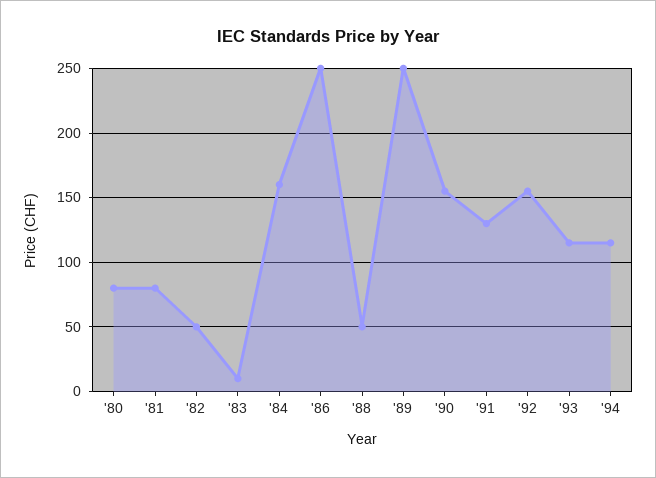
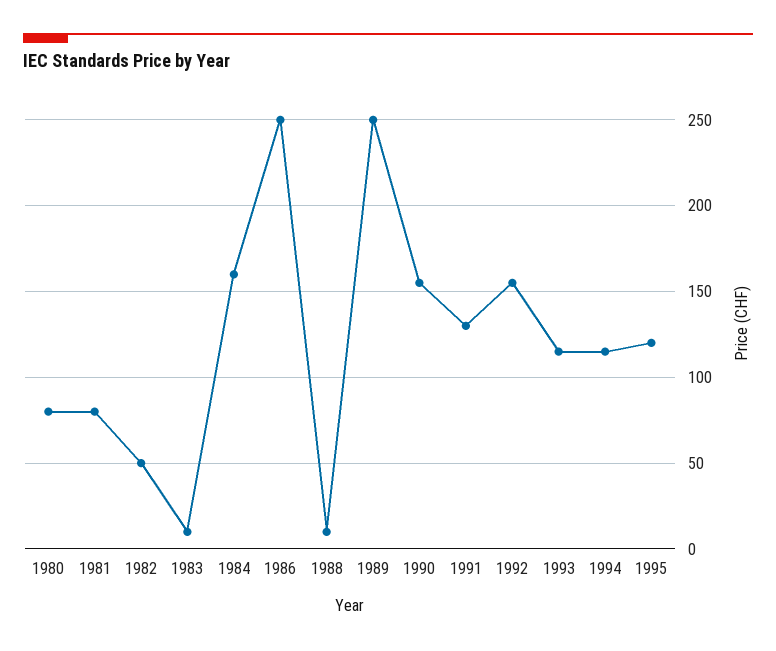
'88: 50 -> 10
1995: none -> 120

